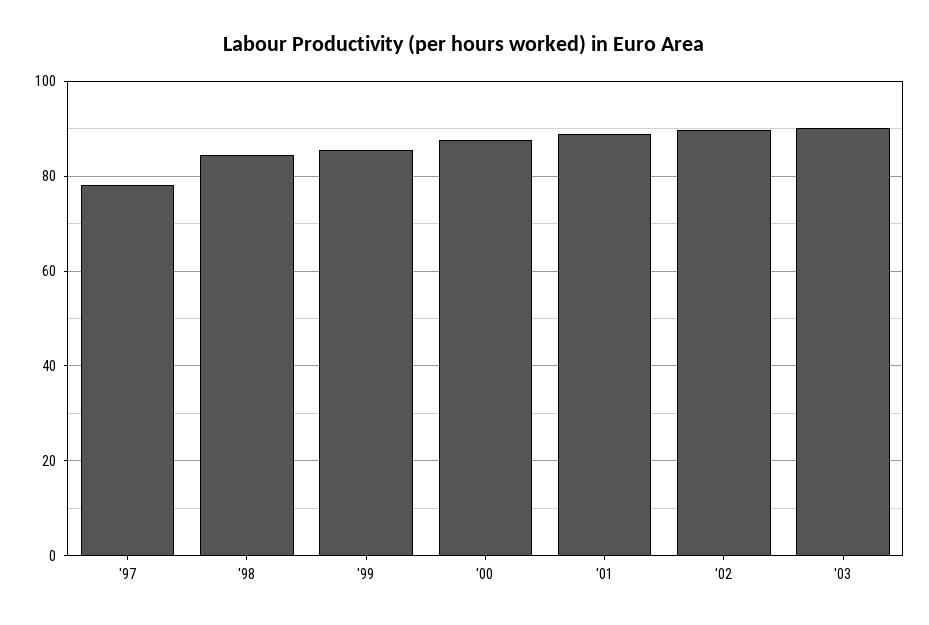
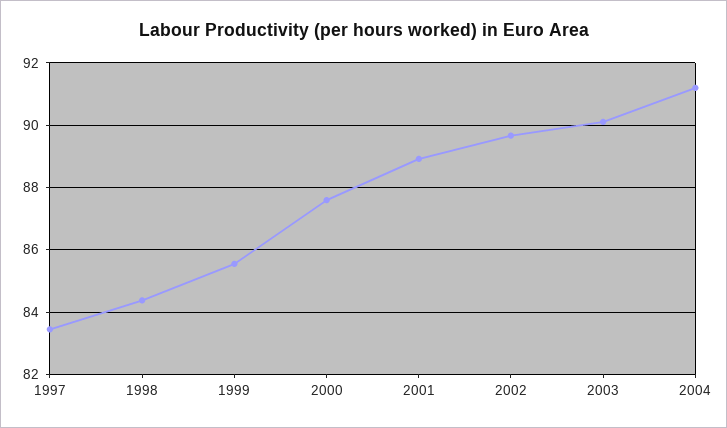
'97: 78 -> 83.4
2004: none -> 91.2

